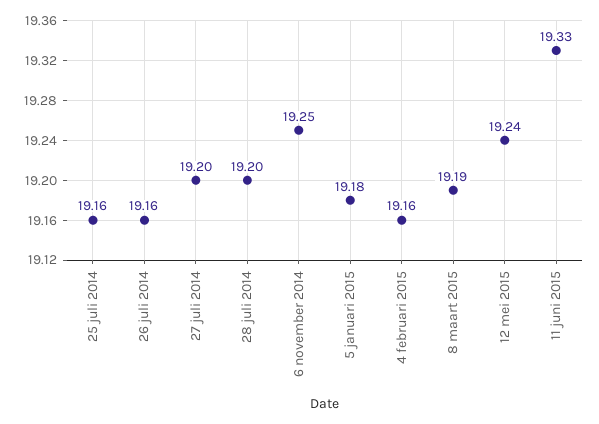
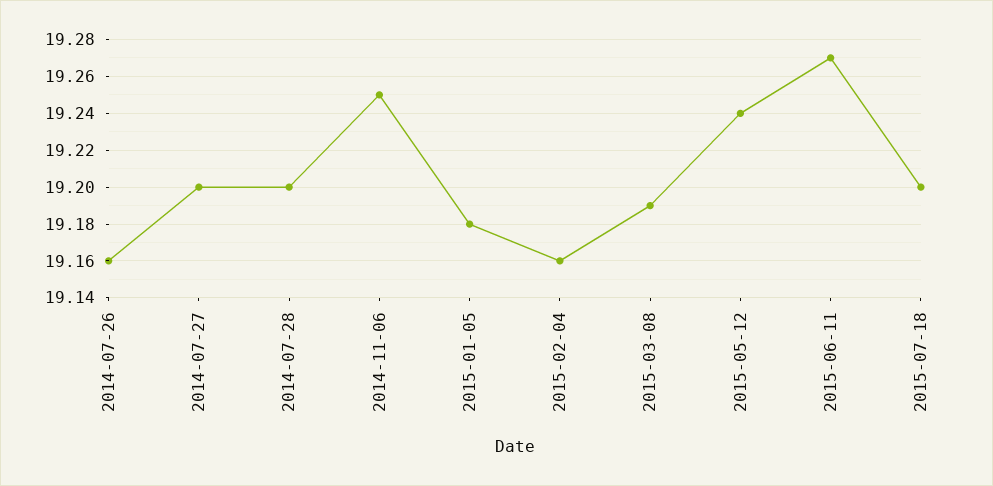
25 juli 2014: 19.16 -> none
11 juni 2015: 19.33 -> 19.27
2015-07-18: none -> 19.2

